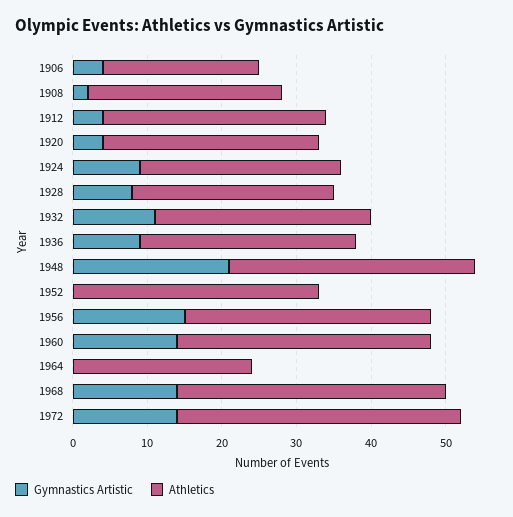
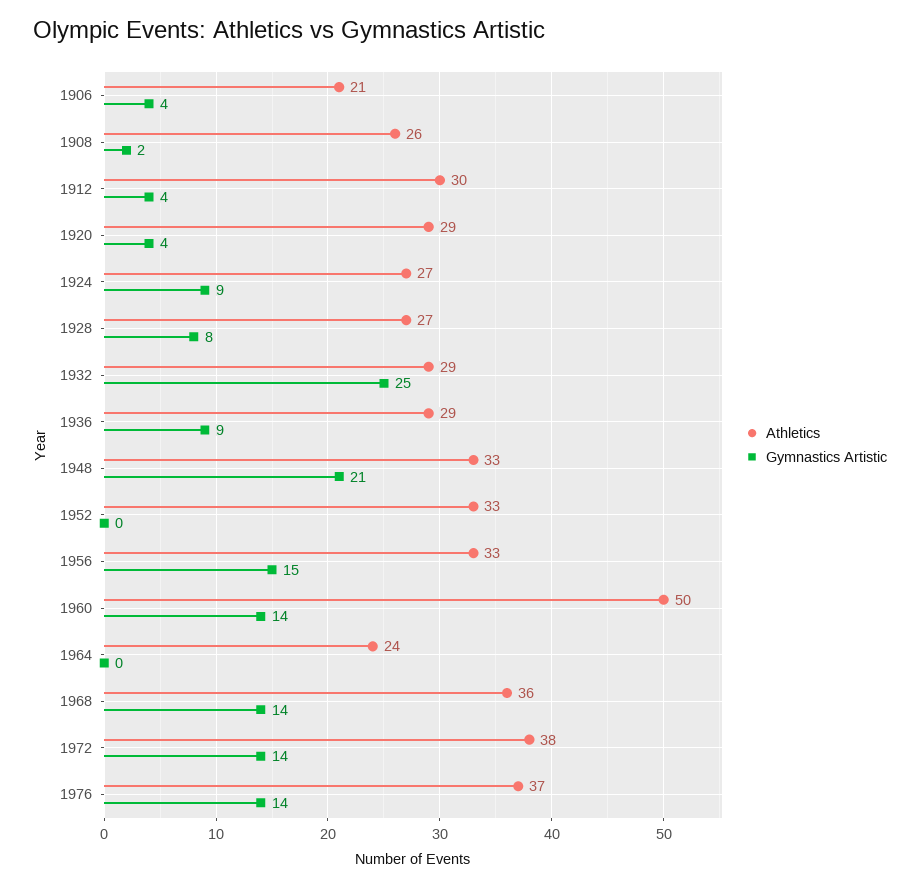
Gymnastics Artistic, 1932: 10 -> 25
Athletics, 1960: 35 -> 50
Athletics, 1976: none -> 37
Gymnastics Artistic, 1976: none -> 14

